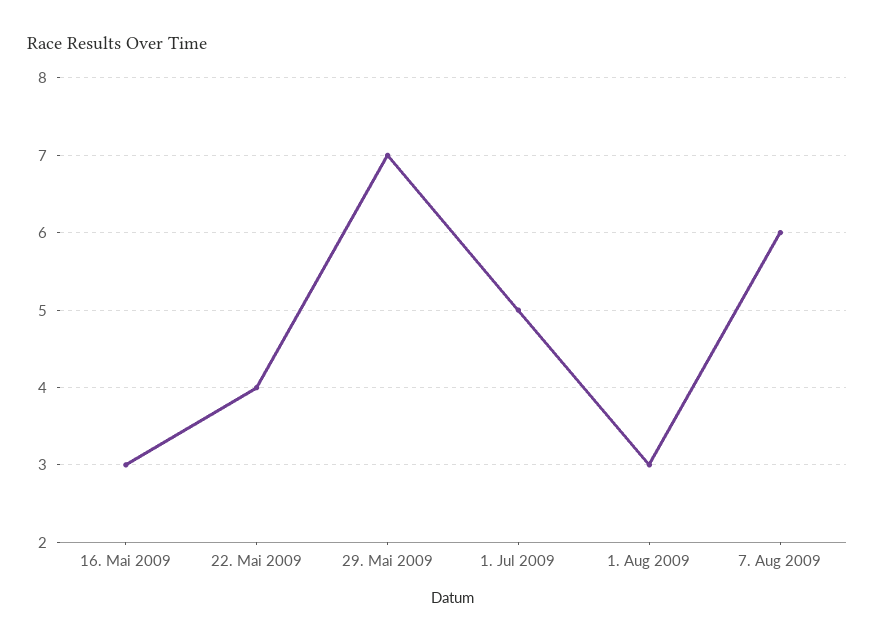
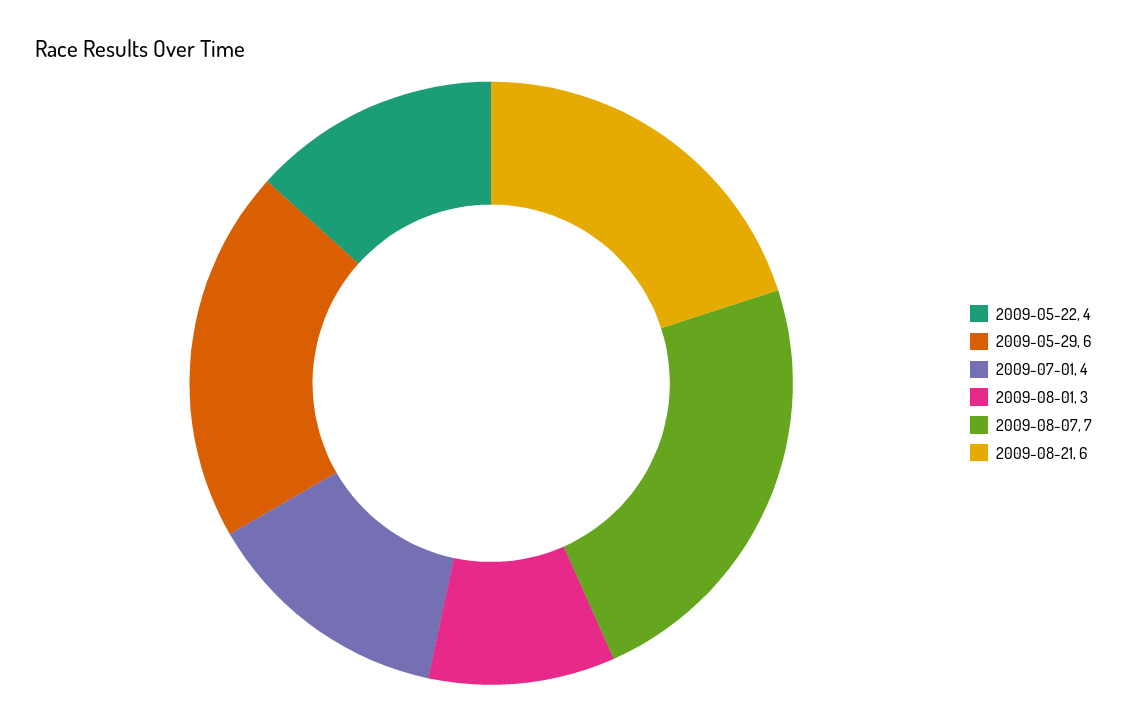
16. Mai 2009: 3 -> none
29. Mai 2009: 7 -> 6
1. Jul 2009: 5 -> 4
7. Aug 2009: 6 -> 7
2009-08-21: none -> 6

